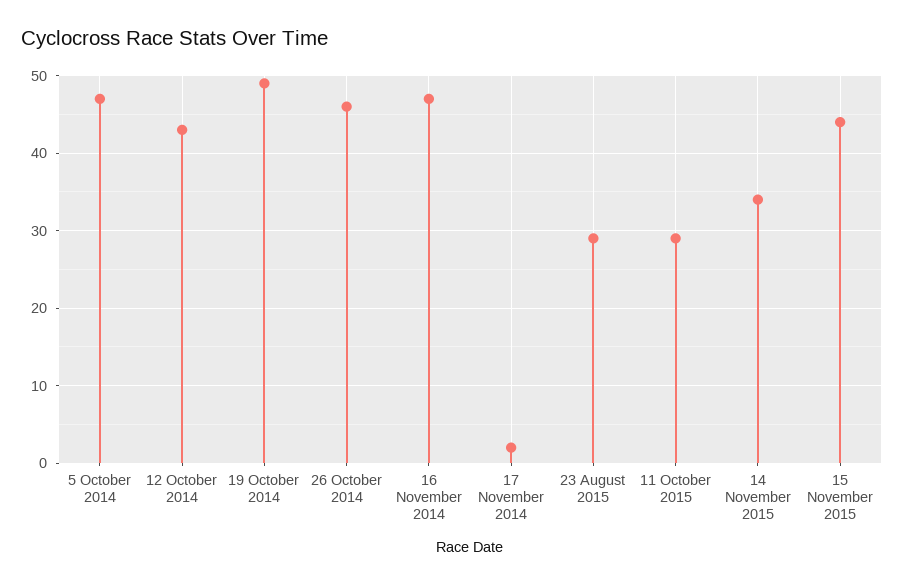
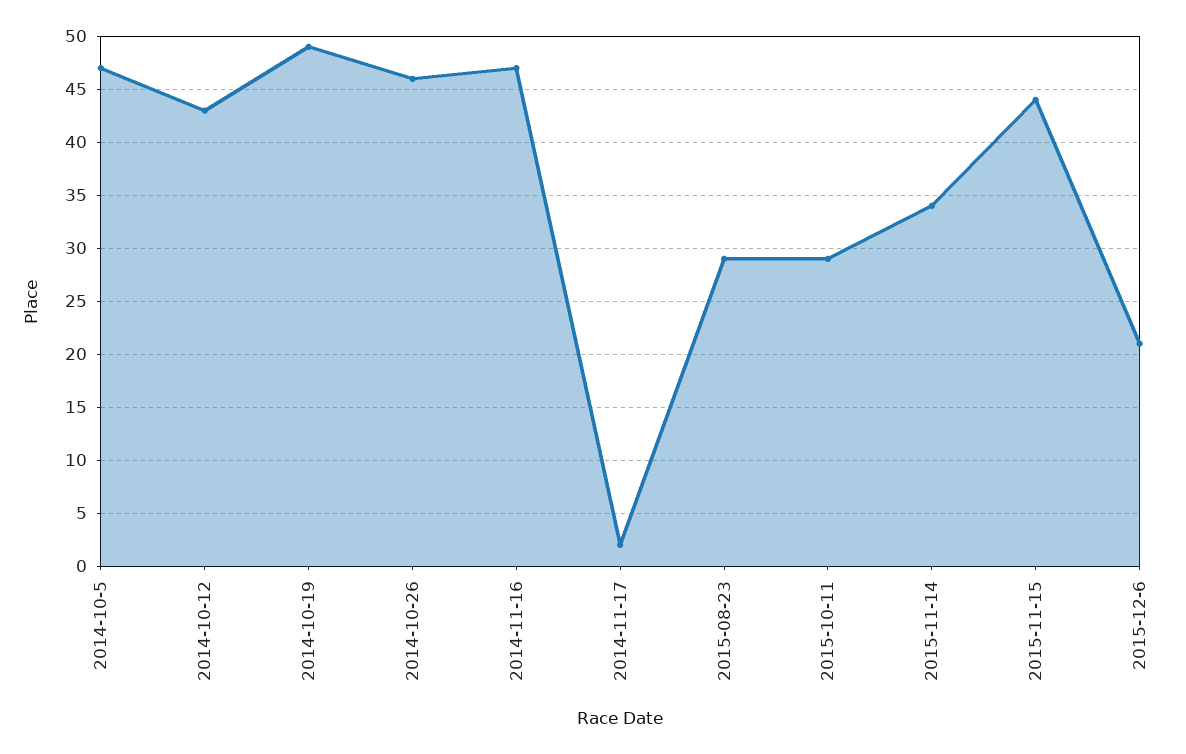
2015-12-6: none -> 21

